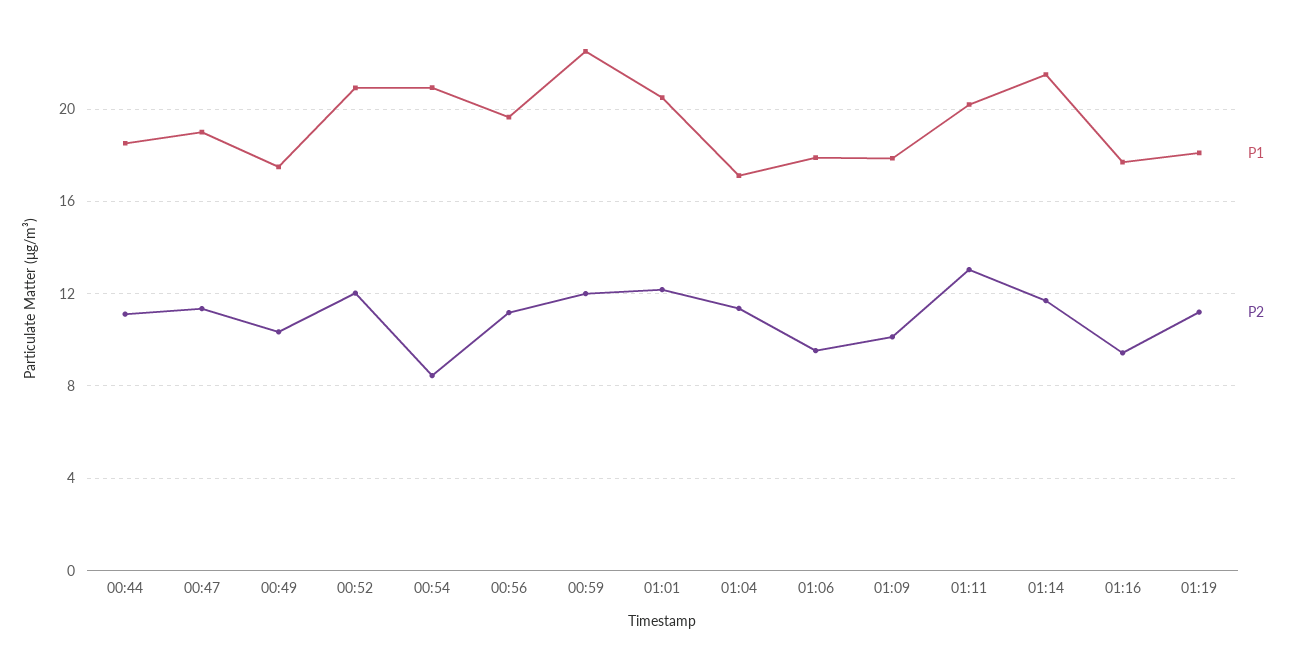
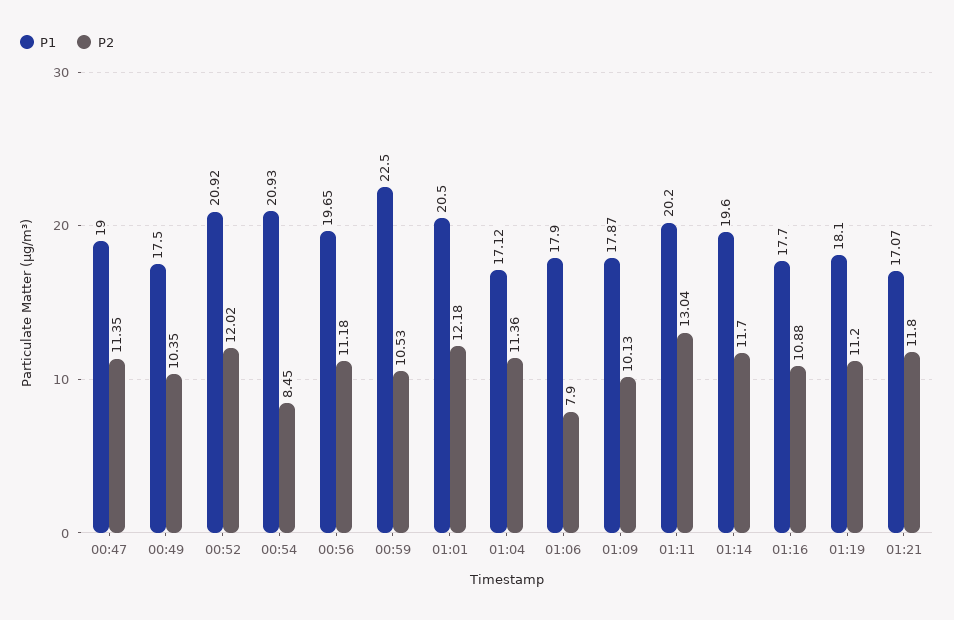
P1, 00:44: 18.5 -> none
P2, 00:44: 11 -> none
P2, 00:59: 12 -> 10.53
P2, 01:06: 9.5 -> 7.9
P1, 01:14: 21.5 -> 19.6
P2, 01:16: 9.5 -> 10.88
P1, 01:21: none -> 17.07
P2, 01:21: none -> 11.8

